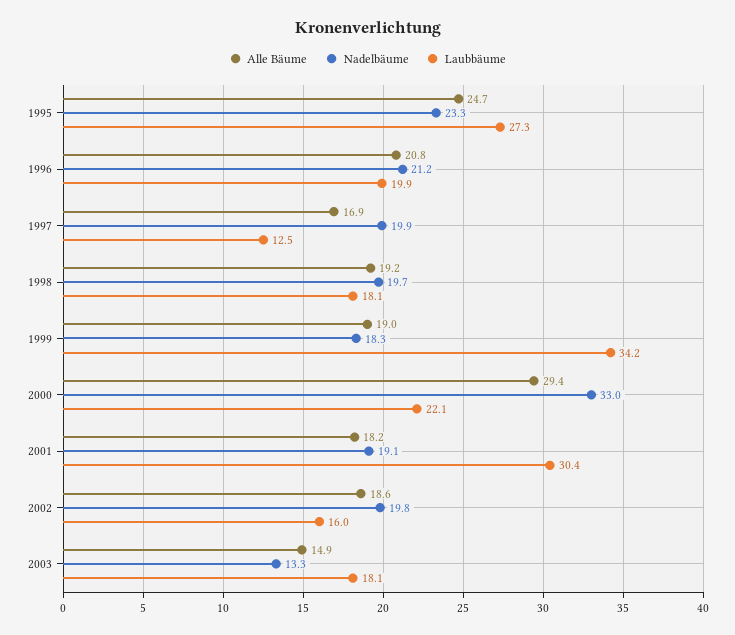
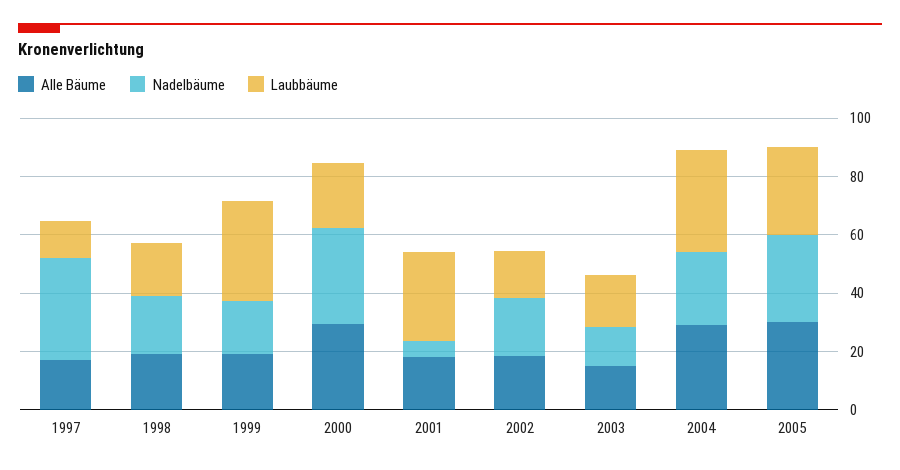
Alle Bäume, 1995: 24.7 -> none
Nadelbäume, 1995: 23.3 -> none
Laubbäume, 1995: 27.3 -> none
Alle Bäume, 1996: 20.8 -> none
Nadelbäume, 1996: 21.2 -> none
Laubbäume, 1996: 19.9 -> none
Nadelbäume, 1997: 19.9 -> 35
Nadelbäume, 2001: 19.1 -> 5
Alle Bäume, 2004: none -> 30
Nadelbäume, 2004: none -> 25
Laubbäume, 2004: none -> 35
Alle Bäume, 2005: none -> 30
Nadelbäume, 2005: none -> 30
Laubbäume, 2005: none -> 30

